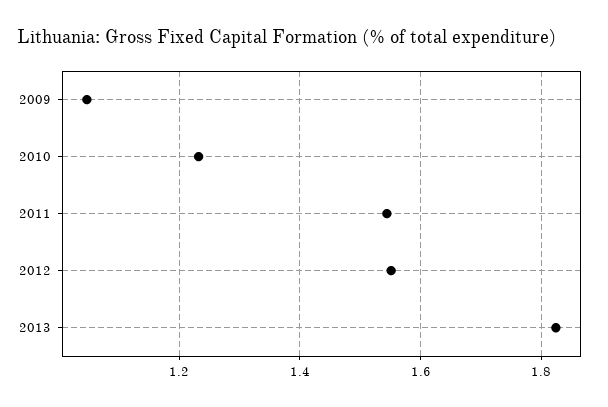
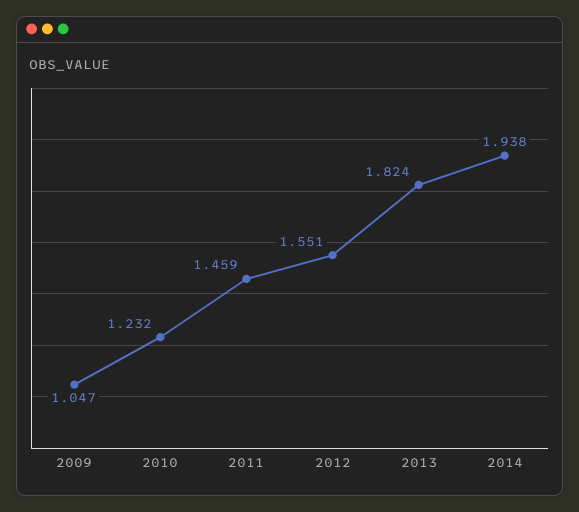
2011: 1.54 -> 1.459
2014: none -> 1.938

